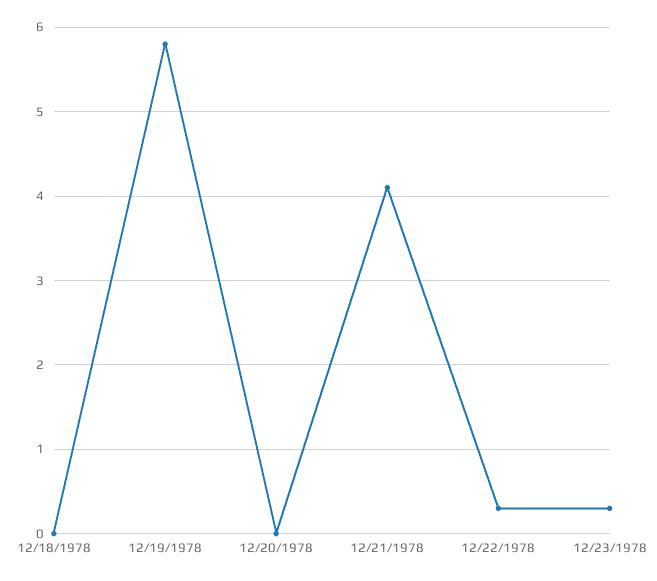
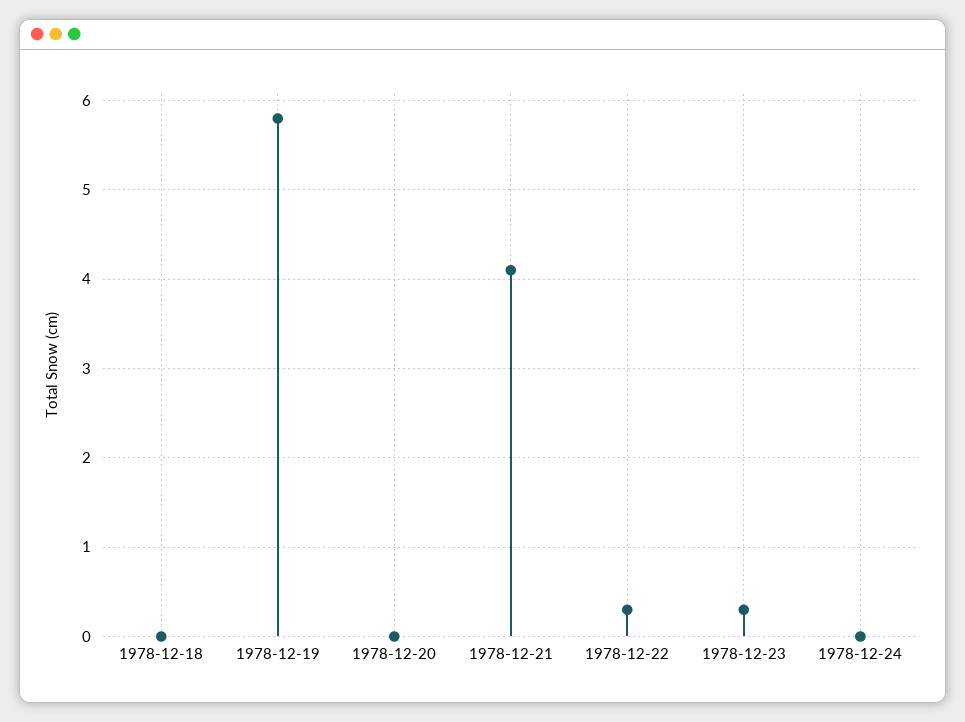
1978-12-24: none -> 0

